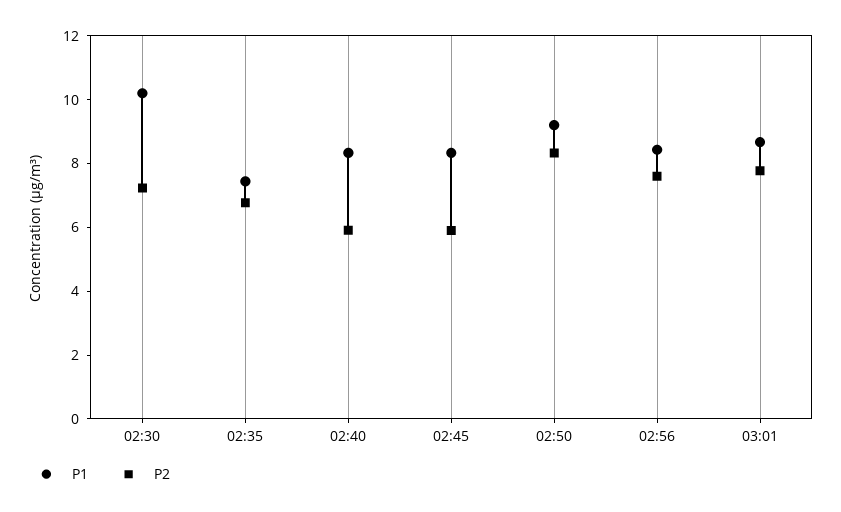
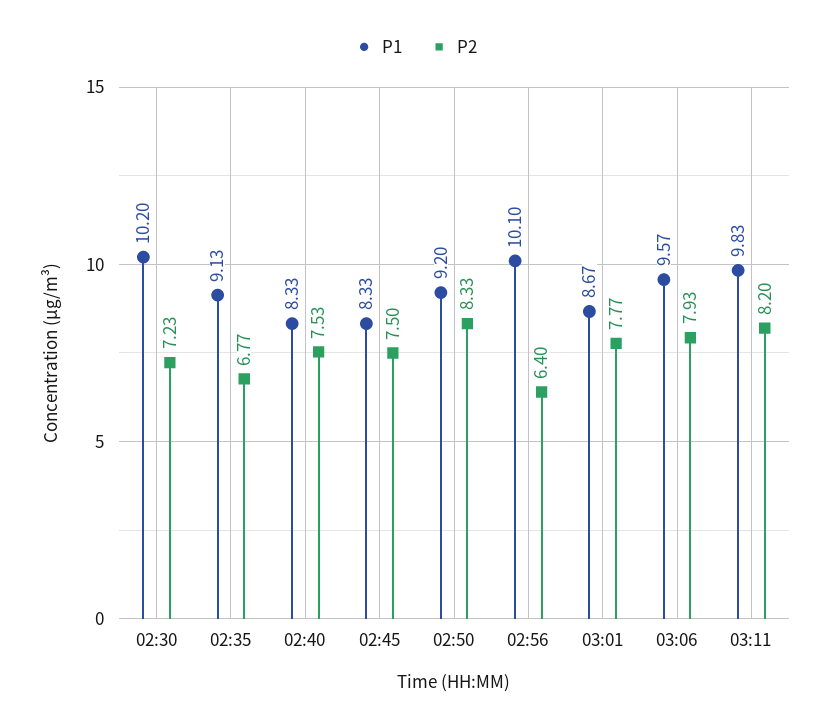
P1, 02:35: 7.5 -> 9.13
P2, 02:40: 6 -> 7.53
P2, 02:45: 6 -> 7.5
P1, 02:56: 8.5 -> 10.1
P2, 02:56: 7.5 -> 6.4
P1, 03:06: none -> 9.57
P2, 03:06: none -> 7.93
P1, 03:11: none -> 9.83
P2, 03:11: none -> 8.2

